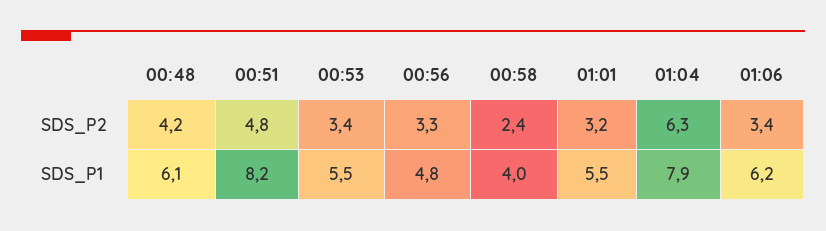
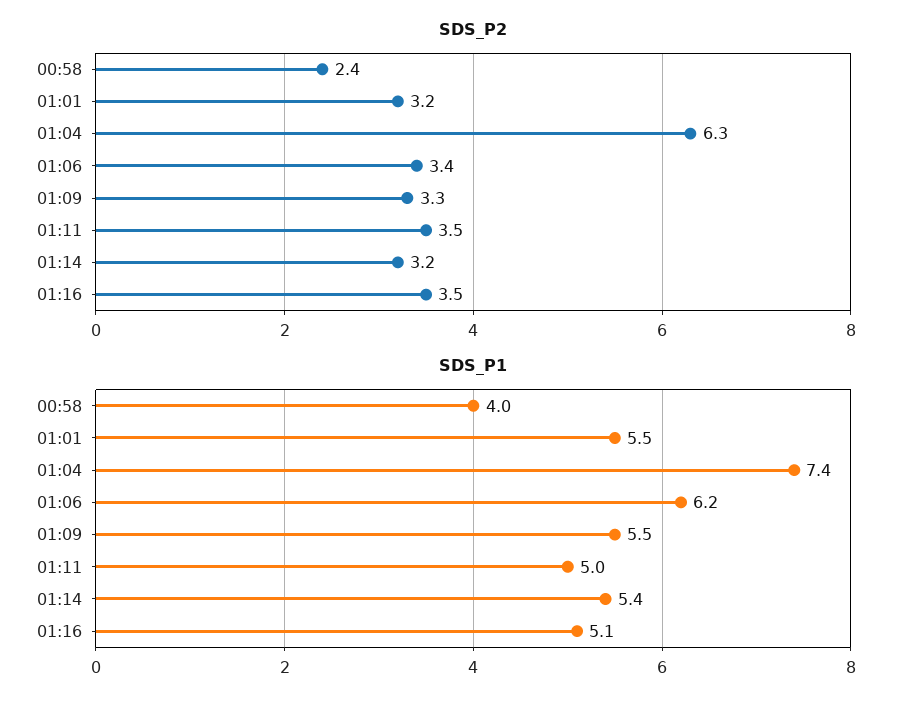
SDS_P2, 00:48: 4.2 -> none
SDS_P2, 00:51: 4.8 -> none
SDS_P2, 00:53: 3.4 -> none
SDS_P2, 00:56: 3.3 -> none
SDS_P1, 00:48: 6.1 -> none
SDS_P1, 00:51: 8.2 -> none
SDS_P1, 00:53: 5.5 -> none
SDS_P1, 00:56: 4.8 -> none
SDS_P1, 01:04: 7.9 -> 7.4
SDS_P2, 01:09: none -> 3.3
SDS_P2, 01:11: none -> 3.5
SDS_P2, 01:14: none -> 3.2
SDS_P2, 01:16: none -> 3.5
SDS_P1, 01:09: none -> 5.5
SDS_P1, 01:11: none -> 5
SDS_P1, 01:14: none -> 5.4
SDS_P1, 01:16: none -> 5.1

